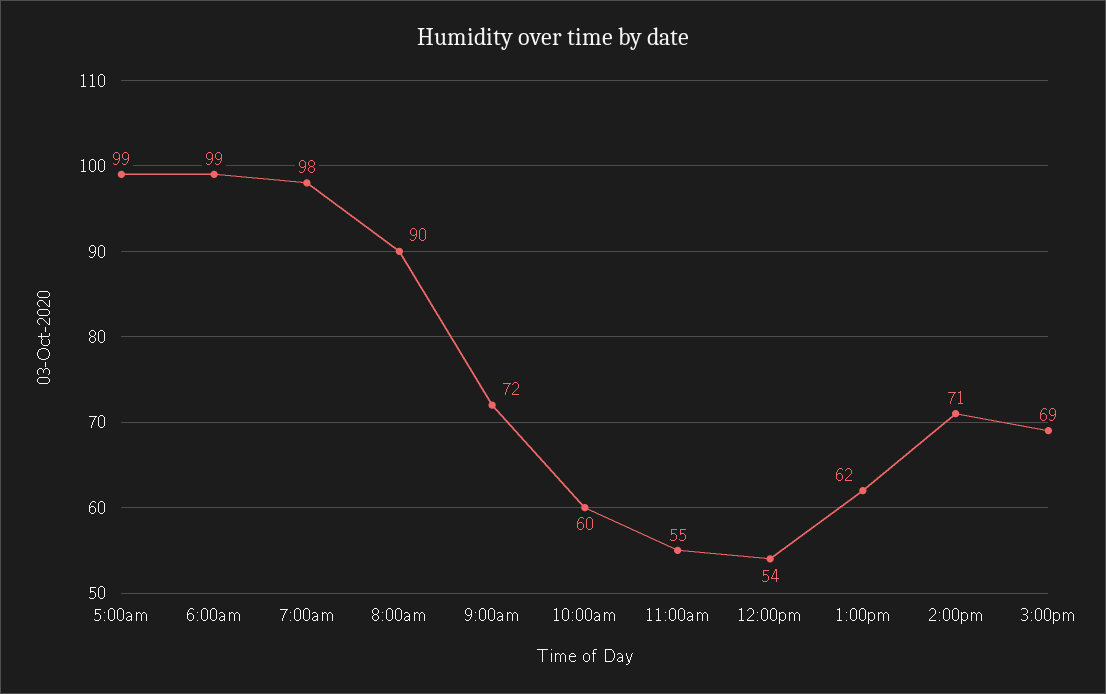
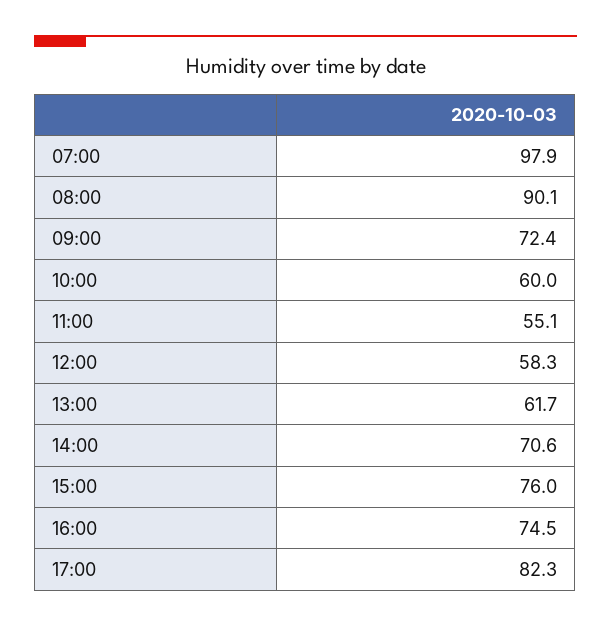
5:00am: 99 -> none
6:00am: 99 -> none
12:00pm: 54 -> 58.3
3:00pm: 69 -> 76
16:00: none -> 74.5
17:00: none -> 82.3

